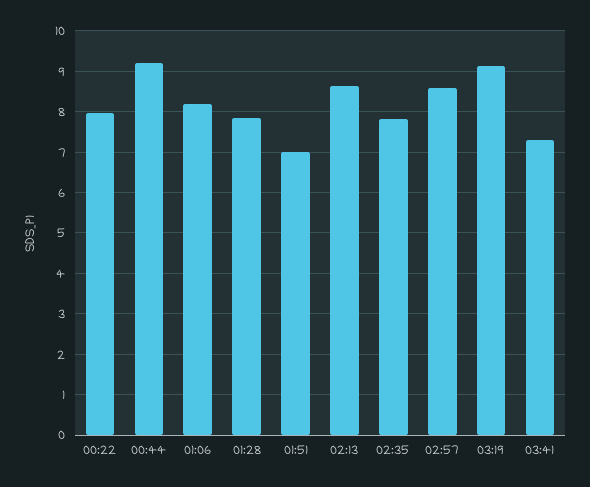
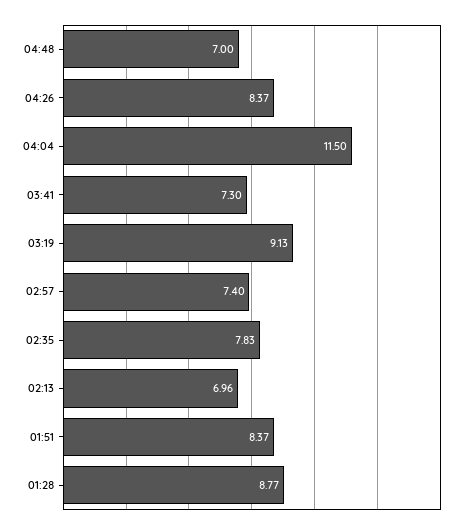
00:22: 8 -> none
00:44: 9.2 -> none
01:06: 8.2 -> none
01:28: 7.8 -> 8.77
01:51: 7 -> 8.37
02:13: 8.6 -> 6.96
02:57: 8.6 -> 7.4
04:48: none -> 7
04:26: none -> 8.37
04:04: none -> 11.5

